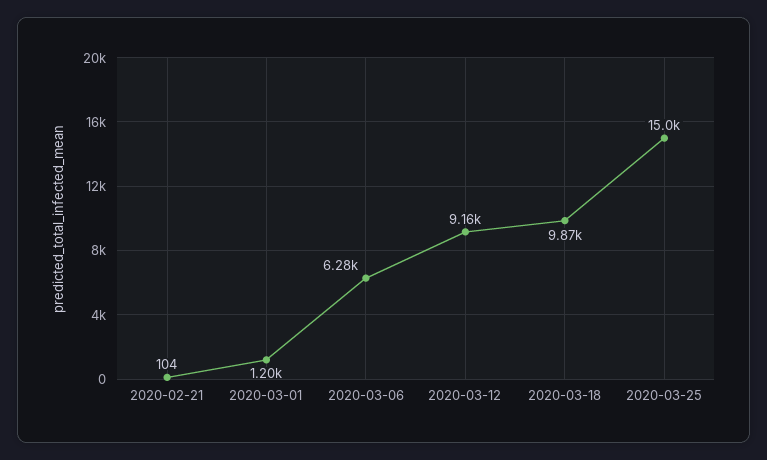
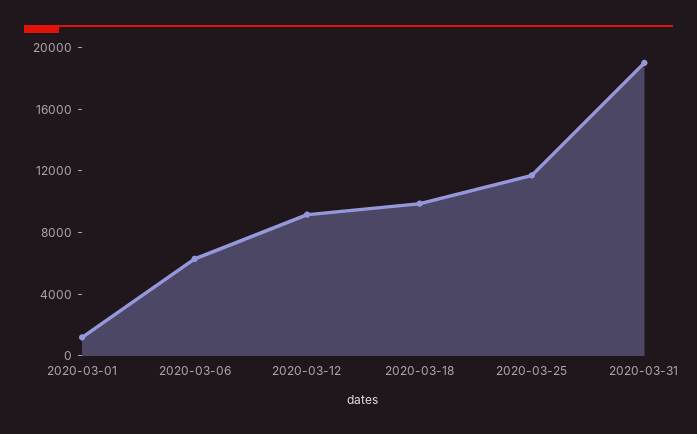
2020-02-21: 104 -> none
2020-03-25: 15000 -> 12000
2020-03-31: none -> 19000

